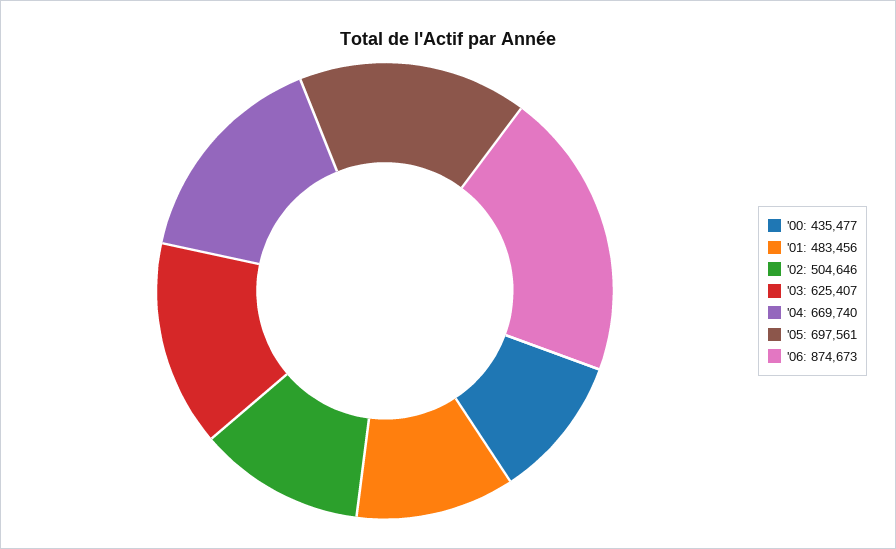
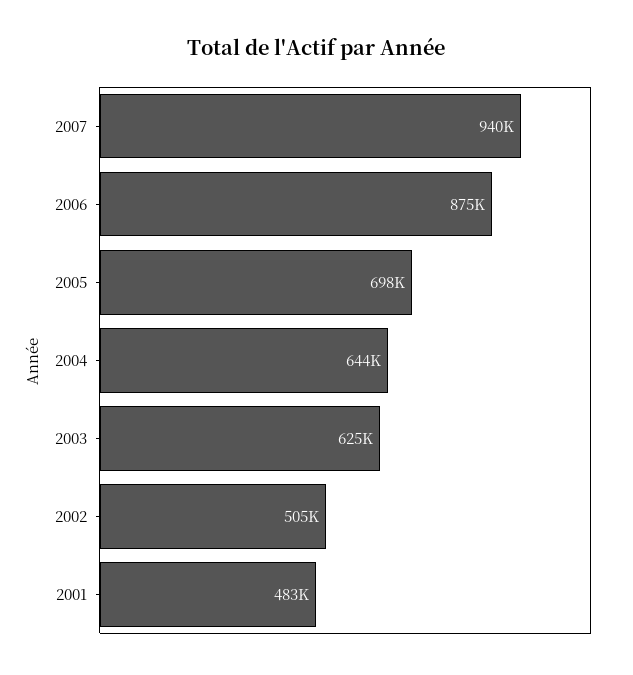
'00: 435477 -> none
'04: 669740 -> 644000
2007: none -> 940000

